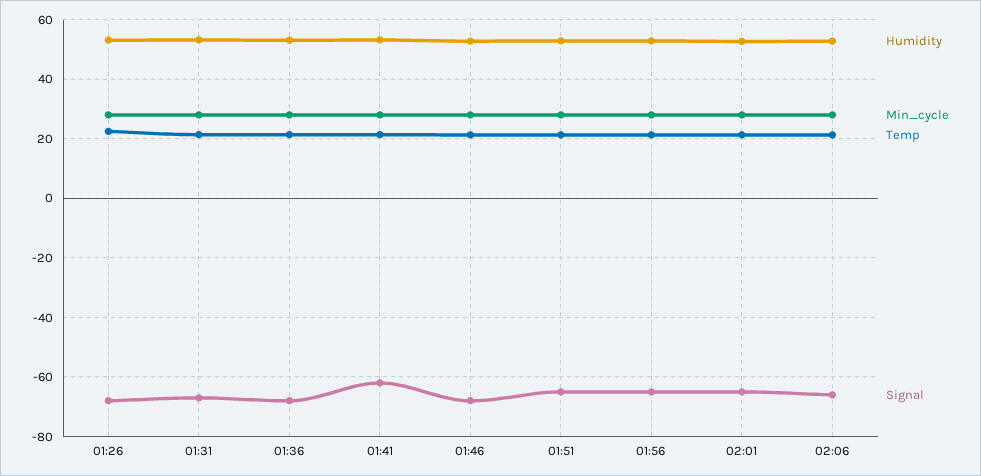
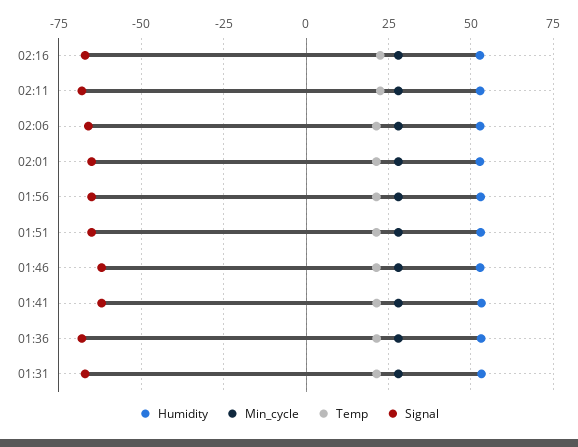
Humidity, 01:26: 52.5 -> none
Min_cycle, 01:26: 27.5 -> none
Temp, 01:26: 22.5 -> none
Signal, 01:26: -67.5 -> none
Signal, 01:46: -67.5 -> -62.5
Humidity, 02:16: none -> 52.5
Min_cycle, 02:16: none -> 27.5
Temp, 02:16: none -> 22.5
Signal, 02:16: none -> -67.5
Humidity, 02:11: none -> 52.5
Min_cycle, 02:11: none -> 27.5
Temp, 02:11: none -> 22.5
Signal, 02:11: none -> -67.5

